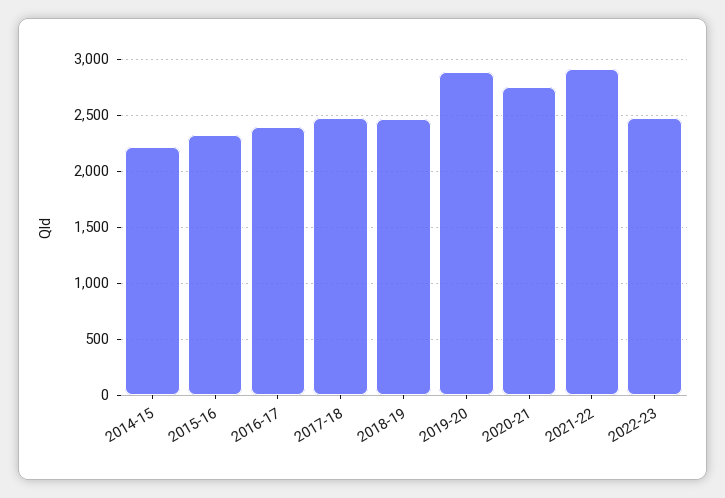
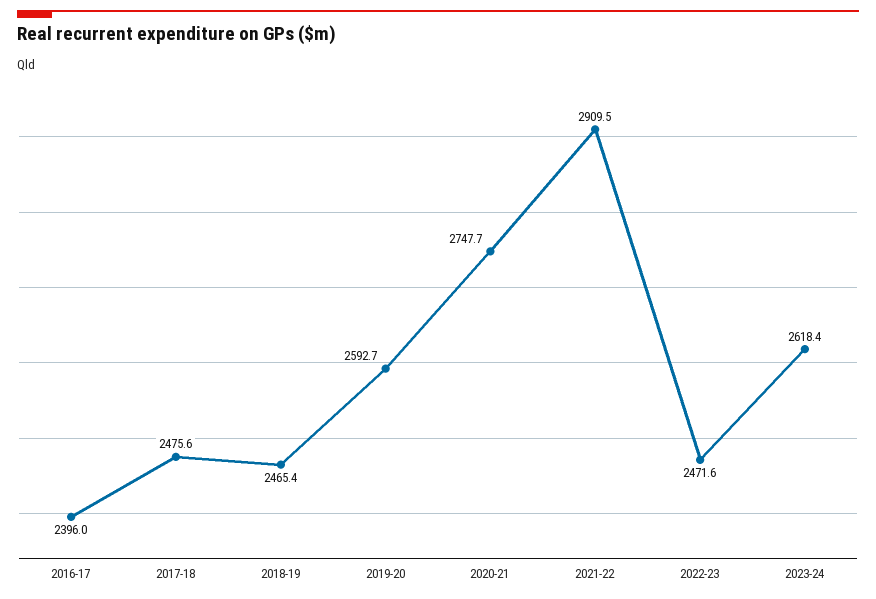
2014-15: 2200 -> none
2015-16: 2300 -> none
2019-20: 2900 -> 2592.7
2023-24: none -> 2618.4

